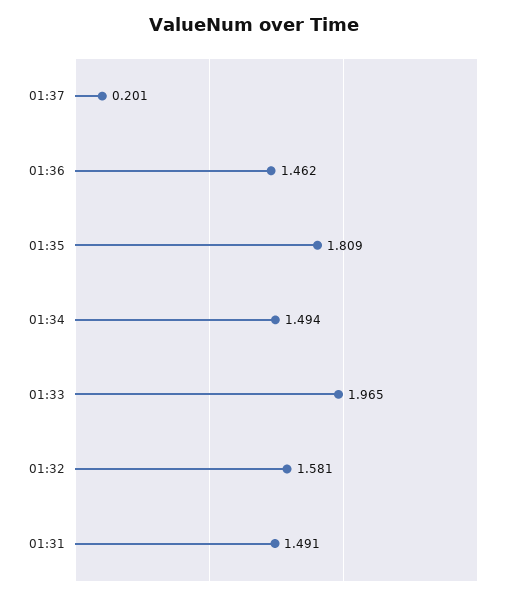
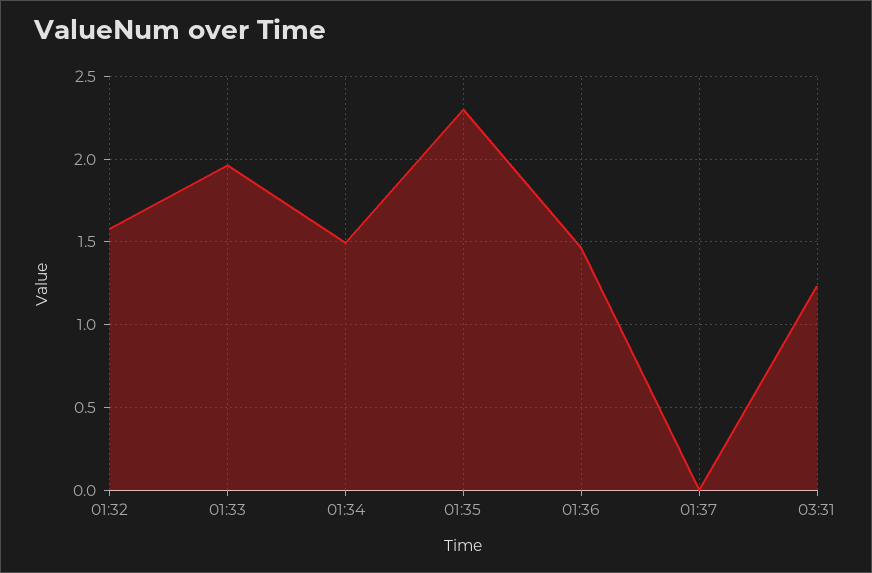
01:37: 0.201 -> 0
01:35: 1.809 -> 2.3
01:31: 1.491 -> none
03:31: none -> 1.25

